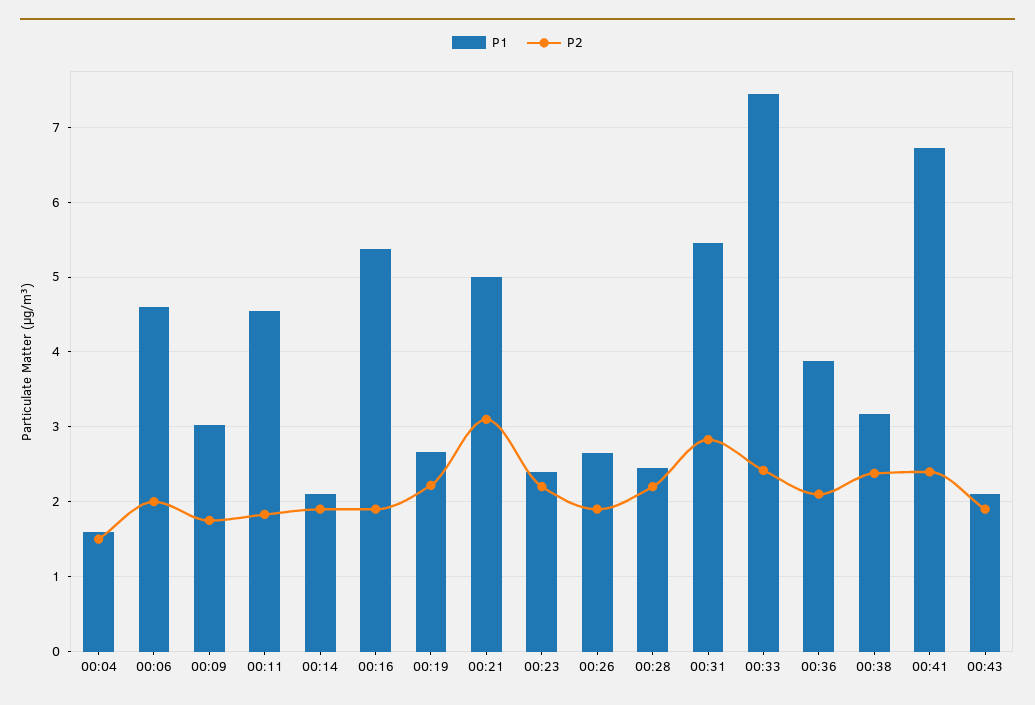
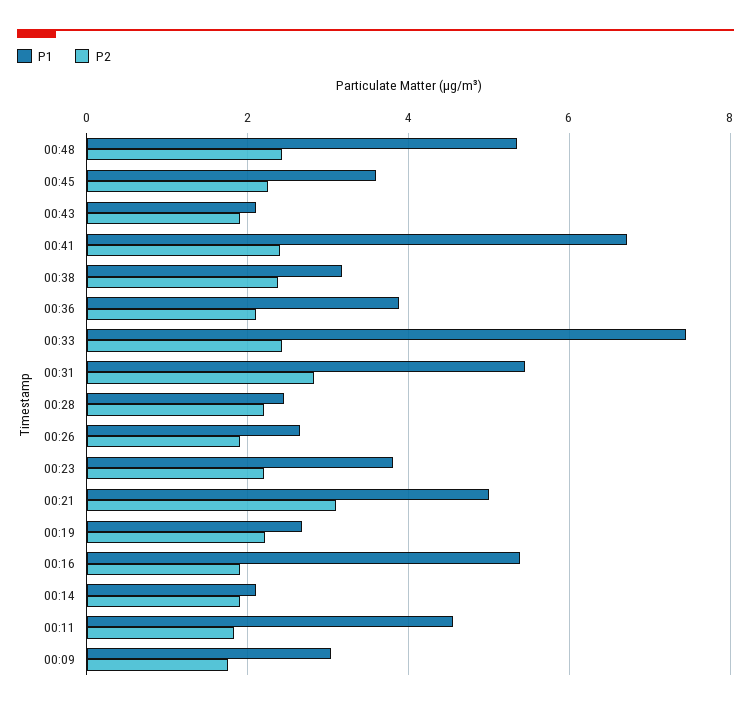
P1, 00:04: 1.6 -> none
P2, 00:04: 1.5 -> none
P1, 00:06: 4.6 -> none
P2, 00:06: 2 -> none
P1, 00:23: 2.4 -> 3.8
P1, 00:48: none -> 5.4
P2, 00:48: none -> 2.4
P1, 00:45: none -> 3.6
P2, 00:45: none -> 2.2

